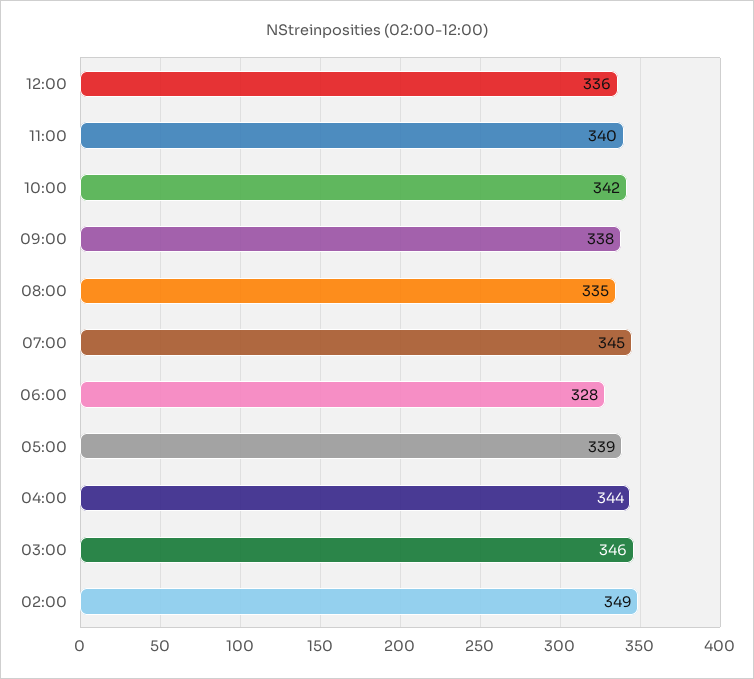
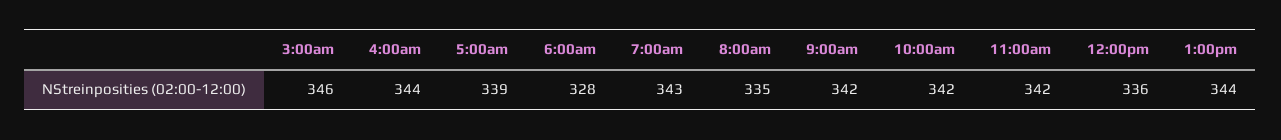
11:00: 340 -> 342
09:00: 338 -> 342
07:00: 345 -> 343
02:00: 349 -> none
1:00pm: none -> 344

